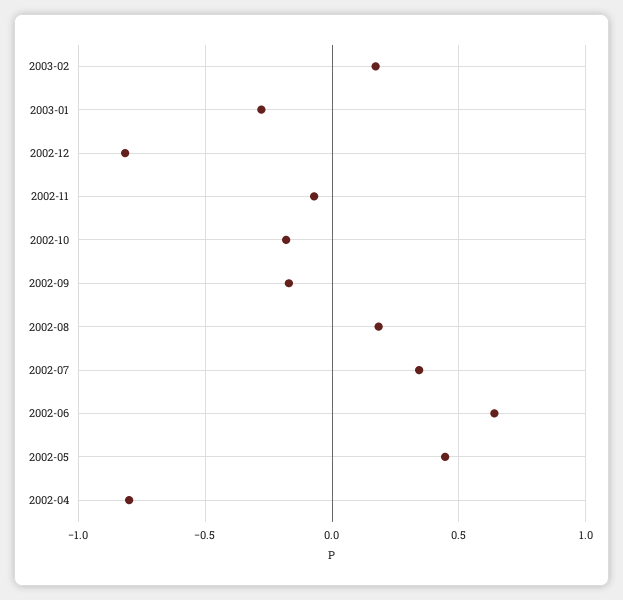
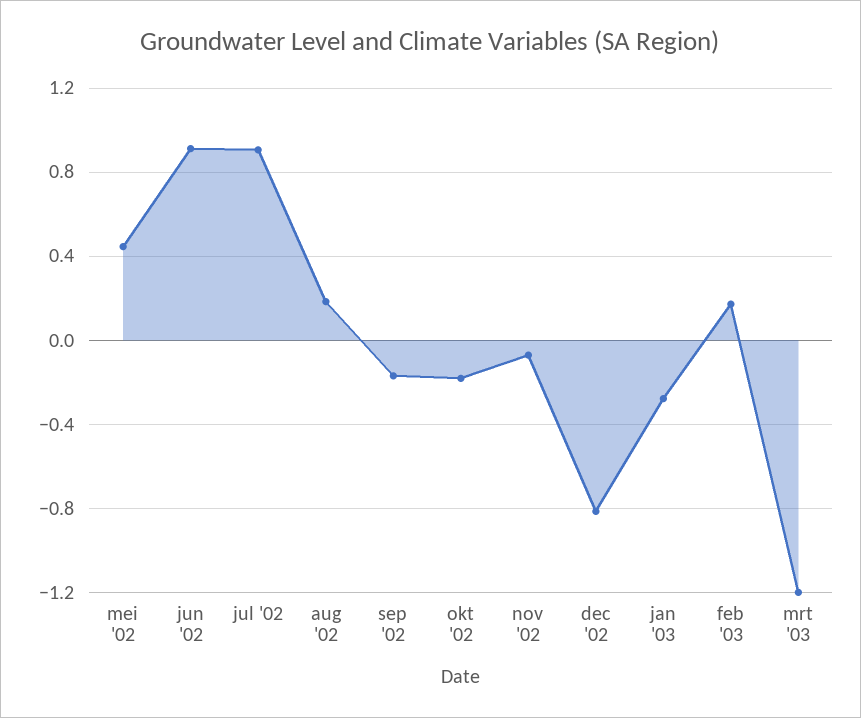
2002-07: 0.35 -> 0.9
2002-06: 0.65 -> 0.9
2002-04: -0.8 -> none
mrt '03: none -> -1.2

